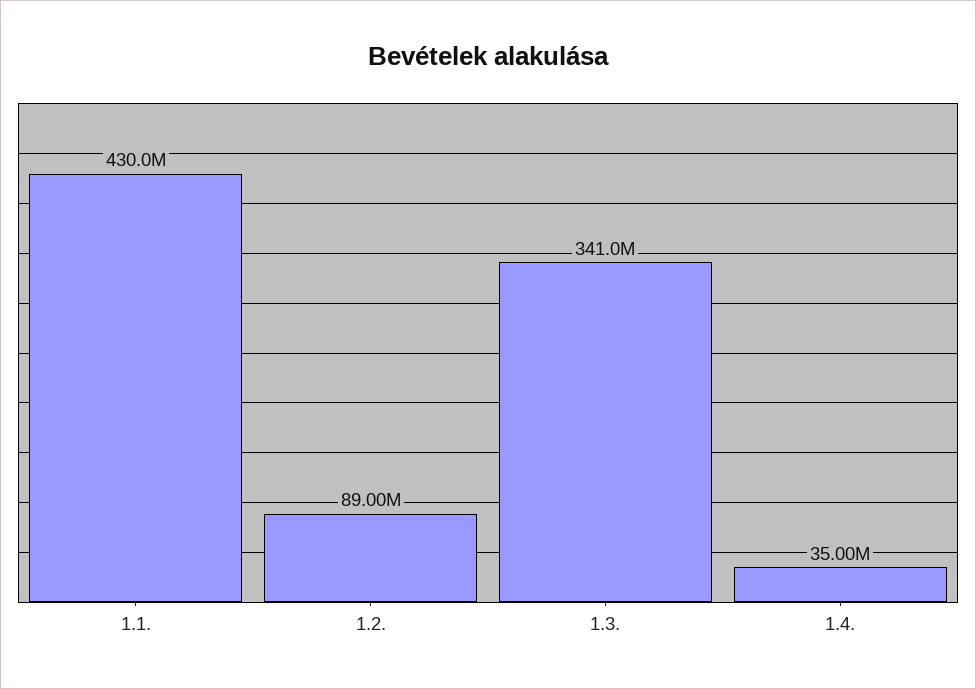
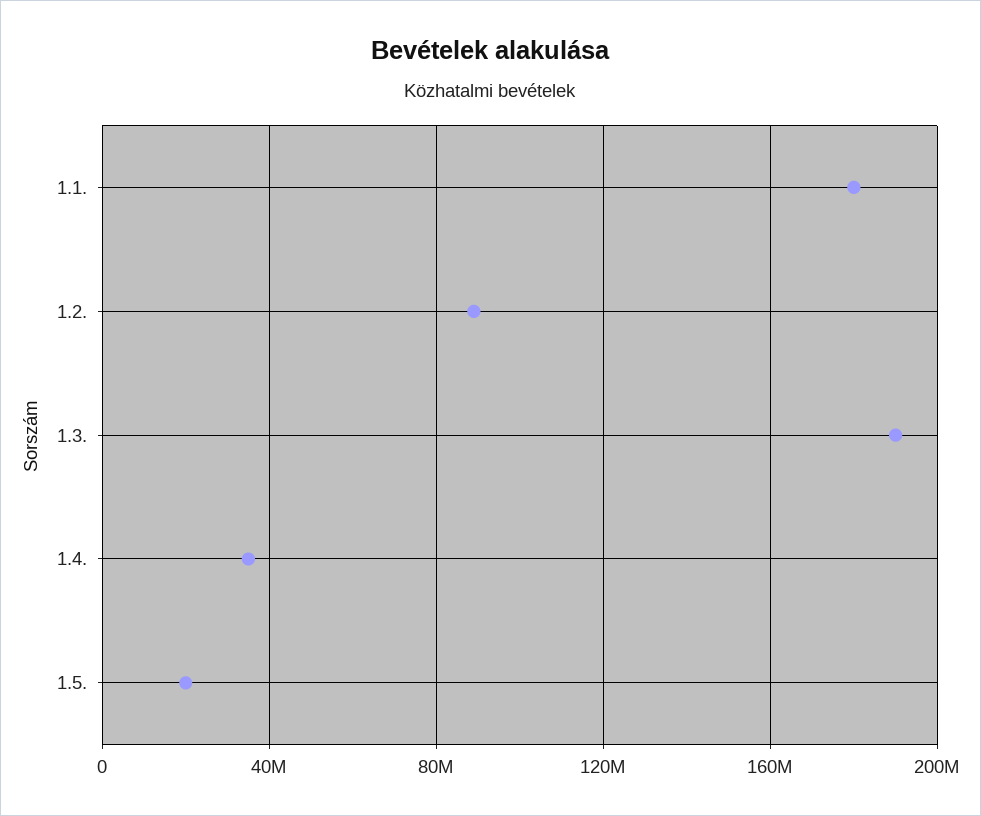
1.1.: 430000000 -> 180000000
1.3.: 341000000 -> 190000000
1.5.: none -> 20000000

